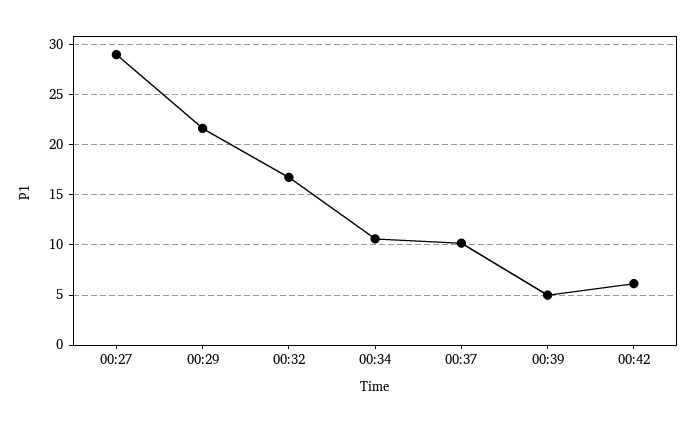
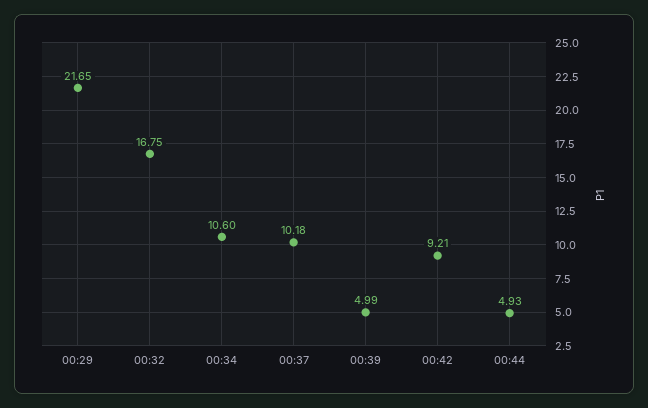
00:27: 29 -> none
00:42: 6 -> 9.21
00:44: none -> 4.93

